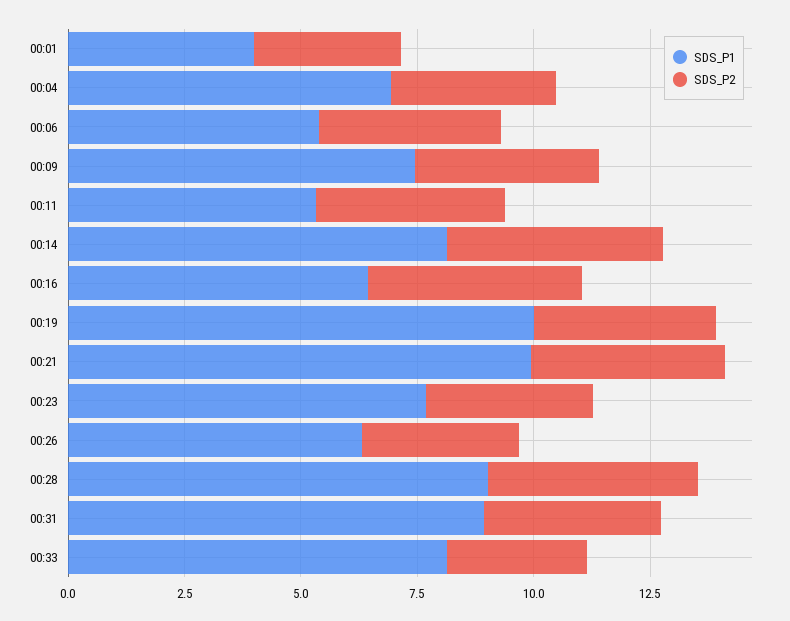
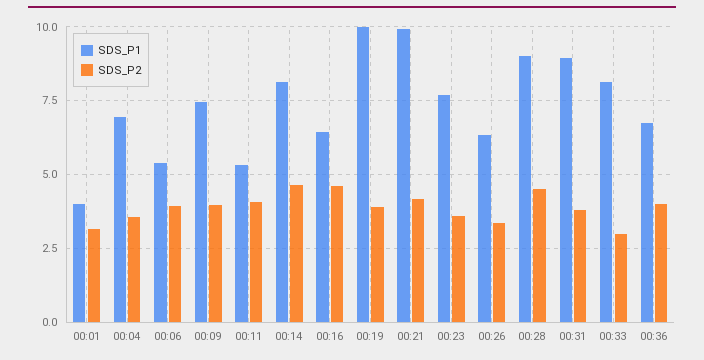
SDS_P1, 00:36: none -> 6.75
SDS_P2, 00:36: none -> 4

